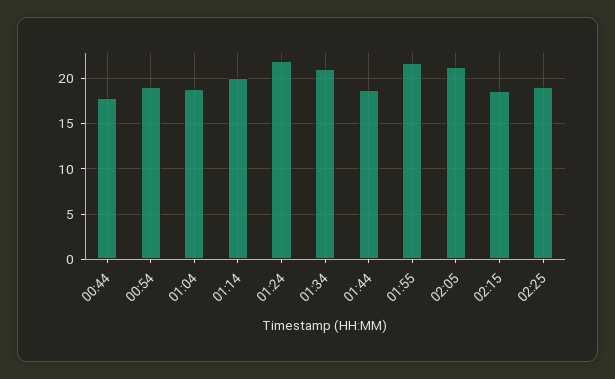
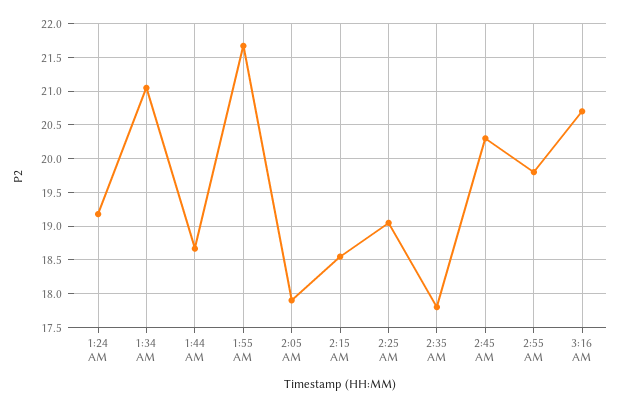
00:44: 18 -> none
00:54: 19 -> none
01:04: 19 -> none
01:14: 20 -> none
01:24: 22 -> 19.2
02:05: 21 -> 17.9
2:35 AM: none -> 17.8
2:45 AM: none -> 20.3
2:55 AM: none -> 19.8
3:16 AM: none -> 20.7

